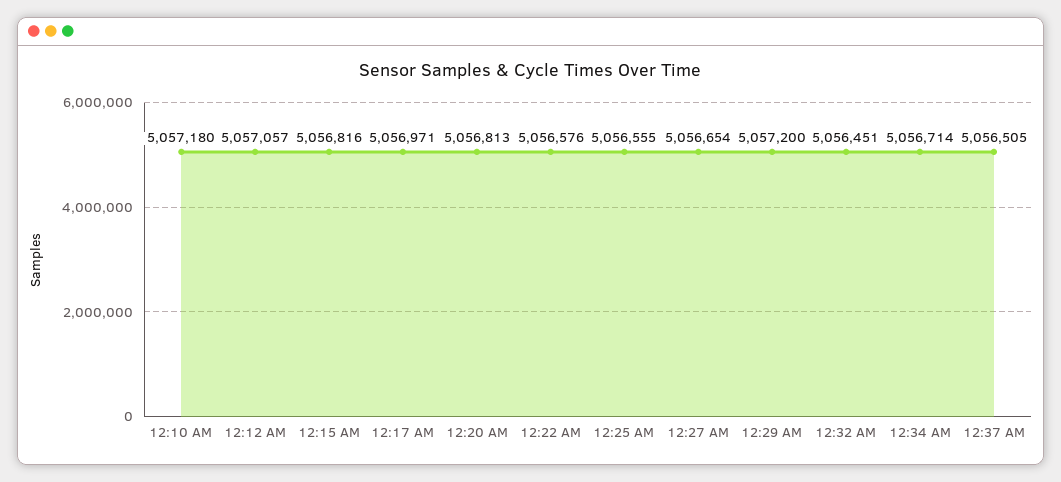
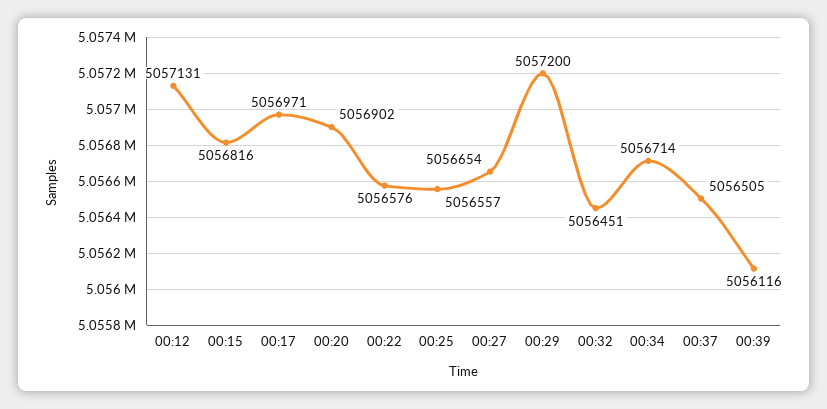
12:10 AM: 5057180 -> none
12:12 AM: 5057057 -> 5057131
12:20 AM: 5056813 -> 5056902
12:25 AM: 5056555 -> 5056557
00:39: none -> 5056116

